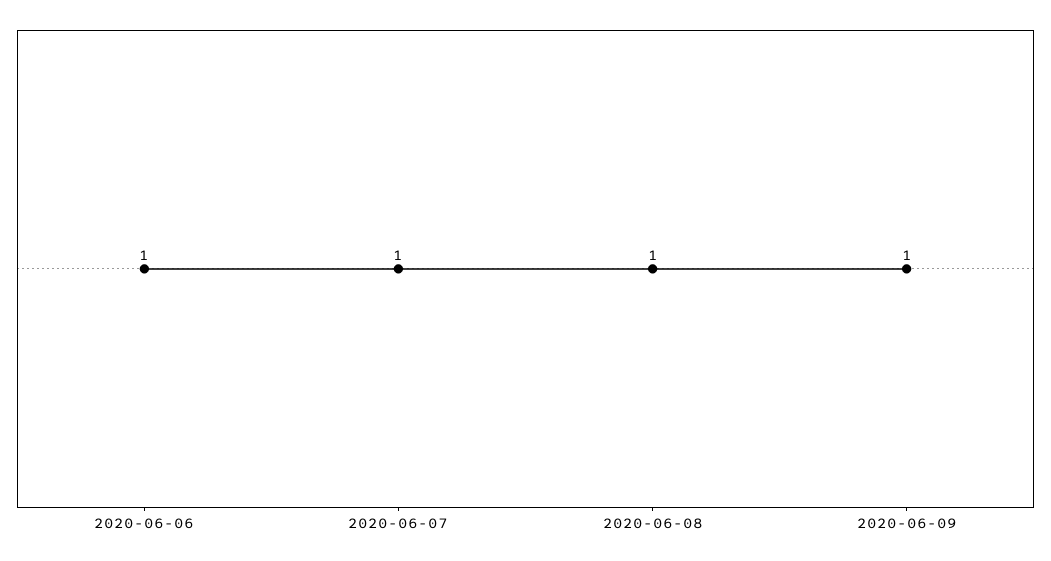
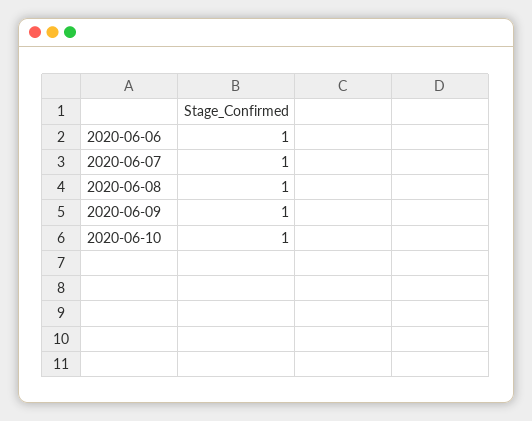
2020-06-10: none -> 1

